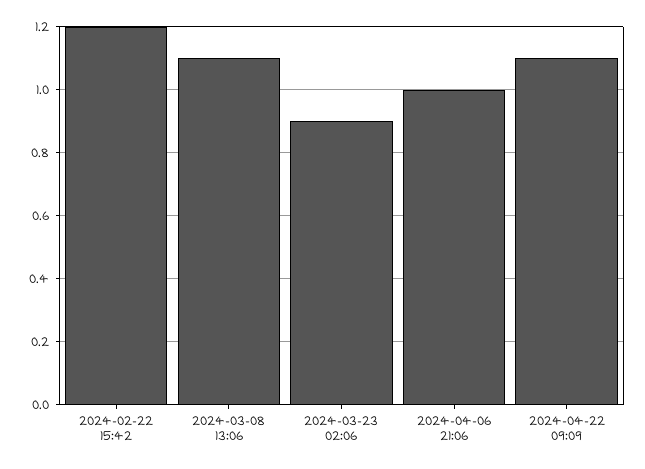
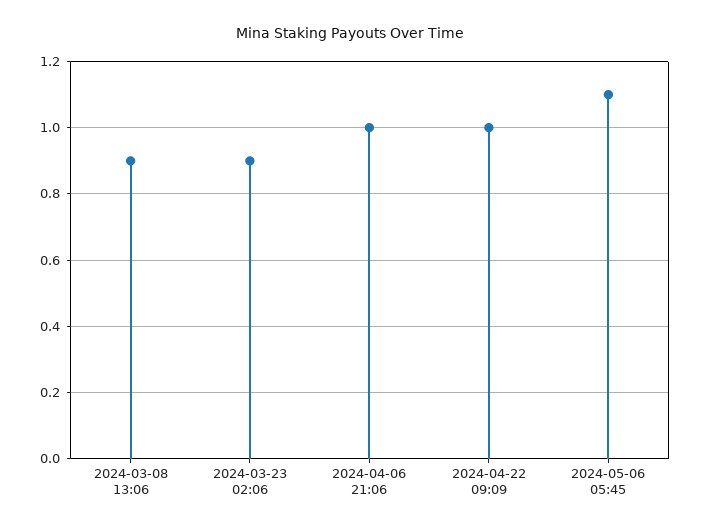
2024-02-22 15:42: 1.2 -> none
2024-03-08 13:06: 1.1 -> 0.9
2024-04-22 09:09: 1.1 -> 1
2024-05-06 05:45: none -> 1.1

